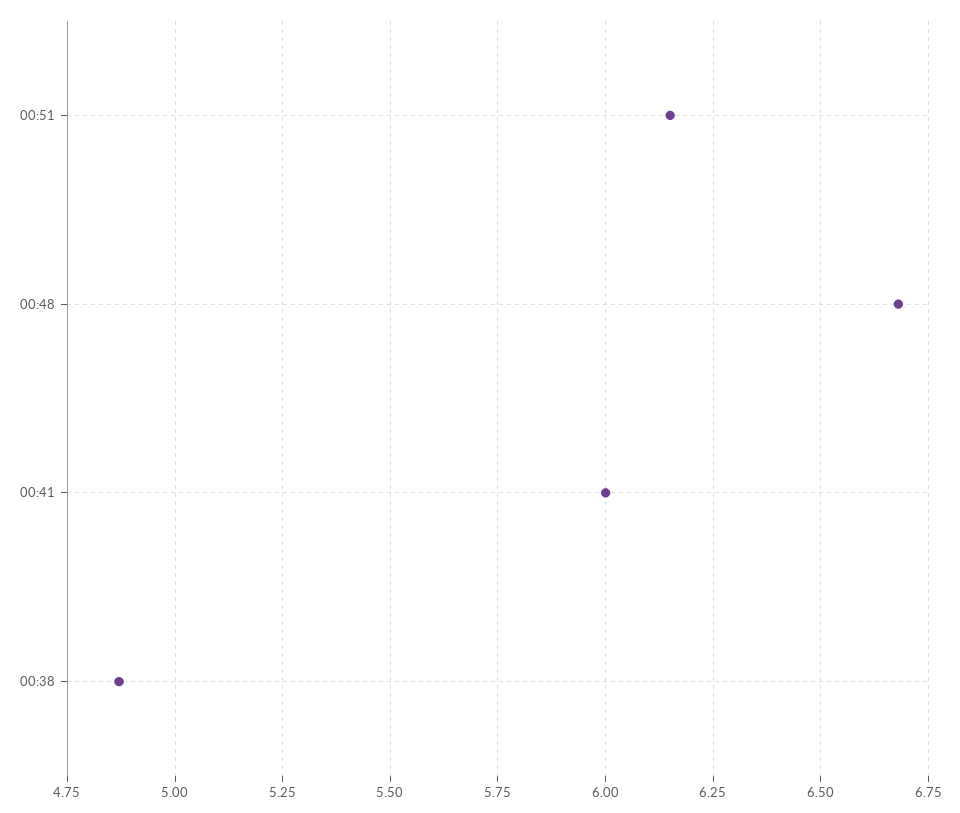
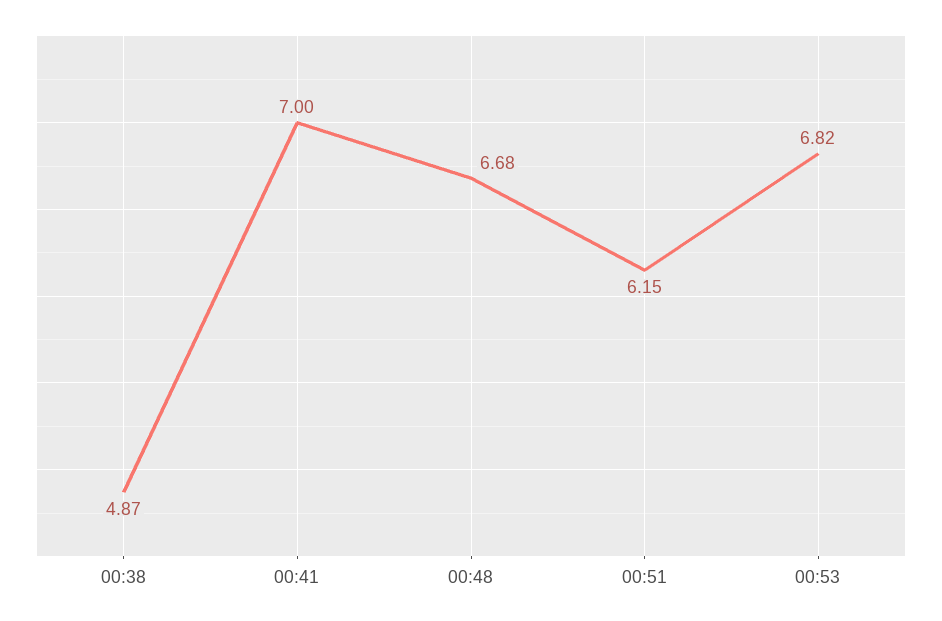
00:41: 6 -> 7
00:53: none -> 6.82

